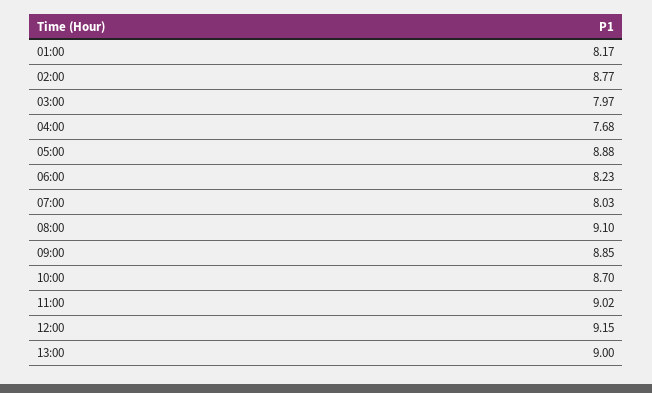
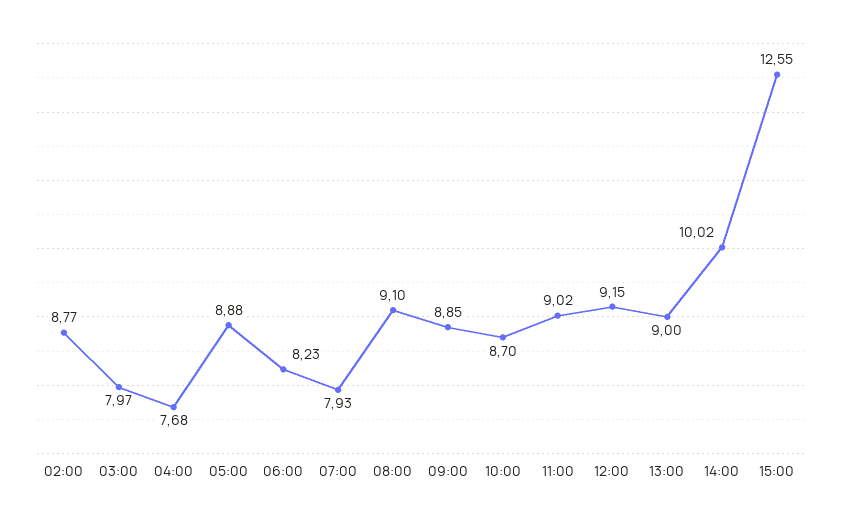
01:00: 8.17 -> none
07:00: 8.03 -> 7.93
14:00: none -> 10.02
15:00: none -> 12.55

